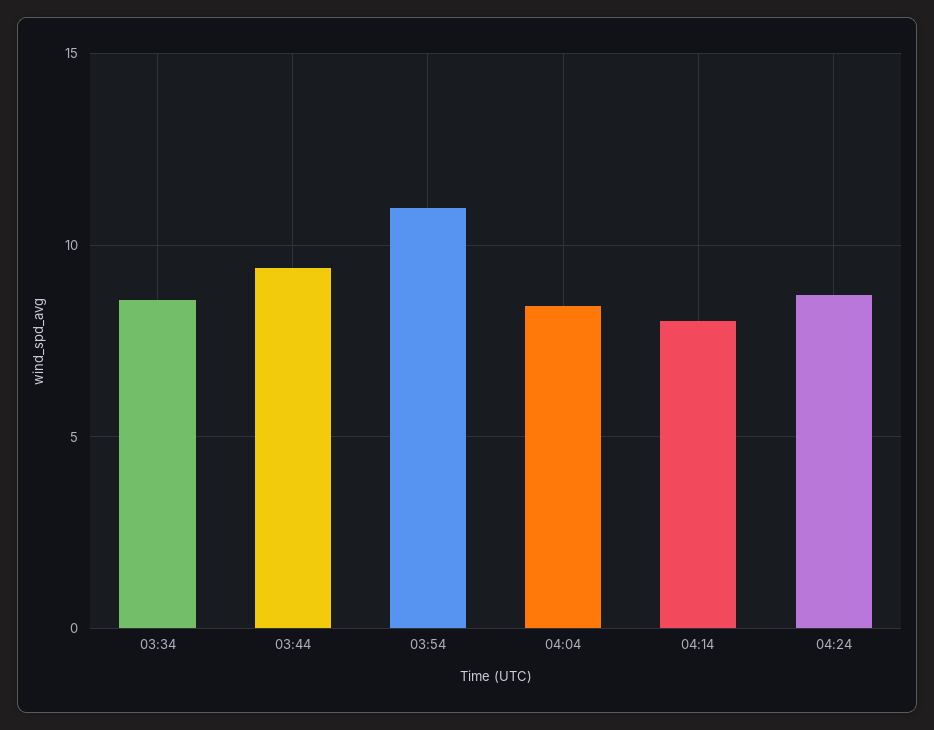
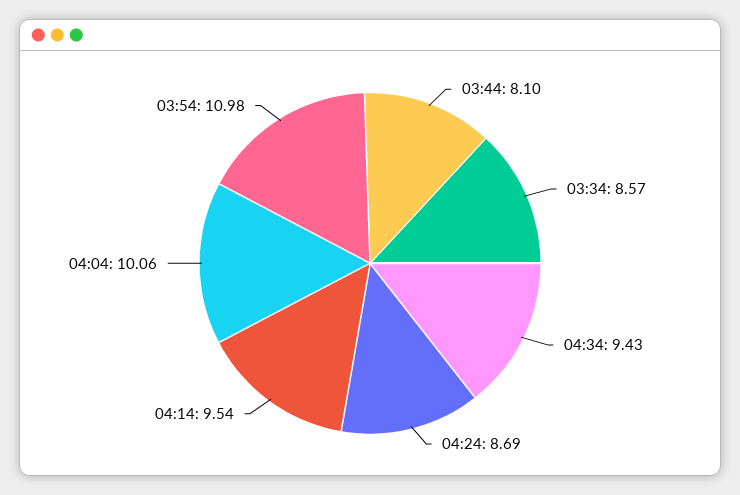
03:44: 9.5 -> 8.1
04:04: 8.5 -> 10.06
04:14: 8 -> 9.54
04:34: none -> 9.43

